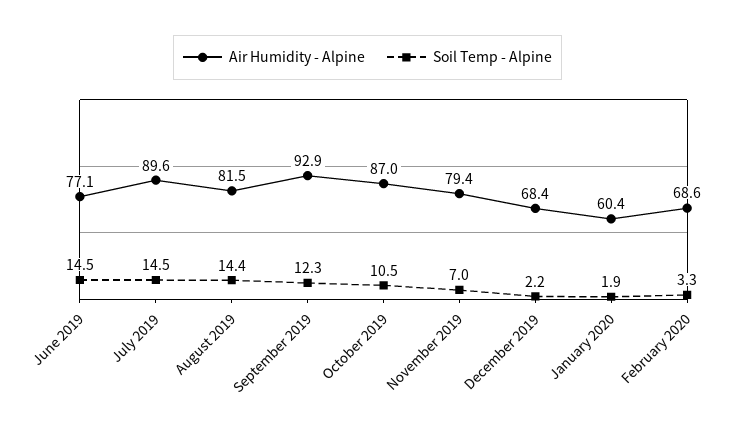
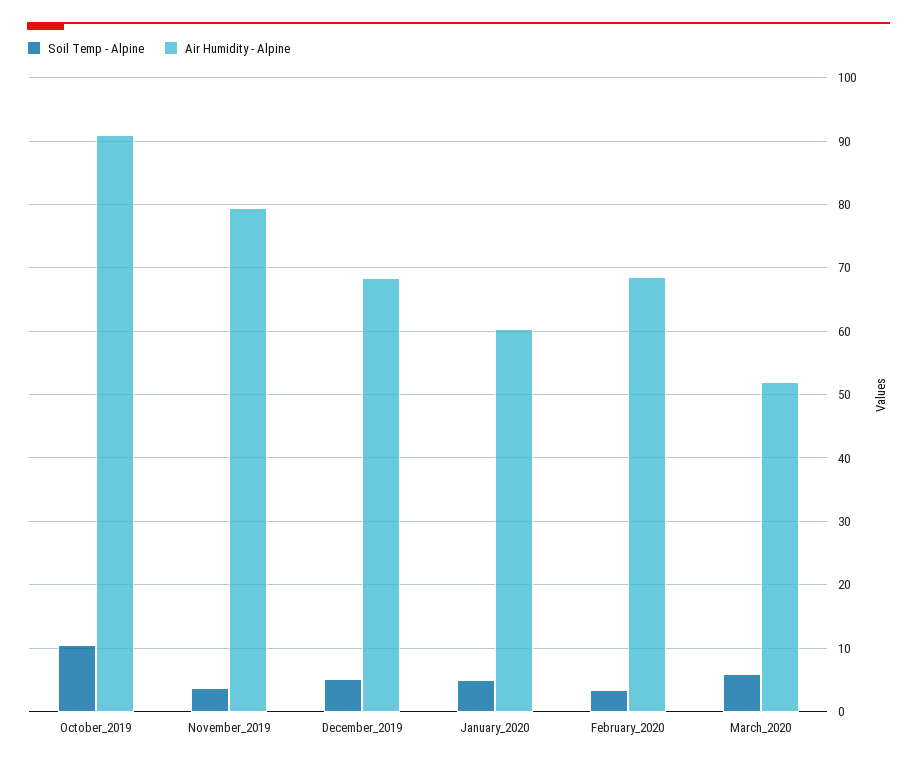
Air Humidity - Alpine, June 2019: 77.1 -> none
Soil Temp - Alpine, June 2019: 14.5 -> none
Air Humidity - Alpine, July 2019: 89.6 -> none
Soil Temp - Alpine, July 2019: 14.5 -> none
Air Humidity - Alpine, August 2019: 81.5 -> none
Soil Temp - Alpine, August 2019: 14.4 -> none
Air Humidity - Alpine, September 2019: 92.9 -> none
Soil Temp - Alpine, September 2019: 12.3 -> none
Air Humidity - Alpine, October 2019: 87 -> 91
Soil Temp - Alpine, November 2019: 7 -> 4
Soil Temp - Alpine, December 2019: 2.2 -> 5
Soil Temp - Alpine, January 2020: 1.9 -> 5
Soil Temp - Alpine, March_2020: none -> 6
Air Humidity - Alpine, March_2020: none -> 52

